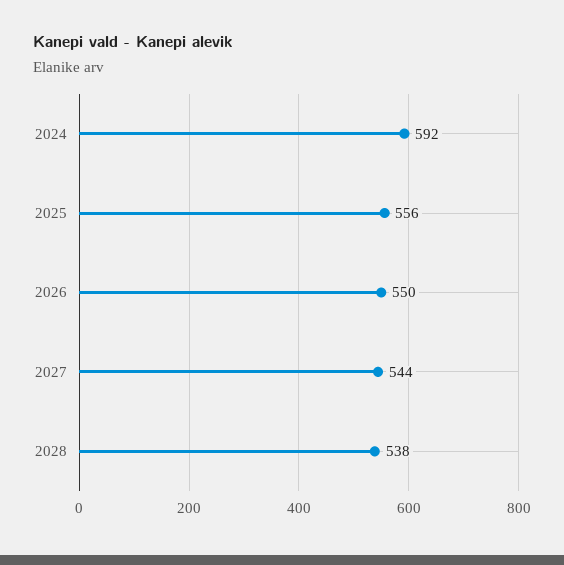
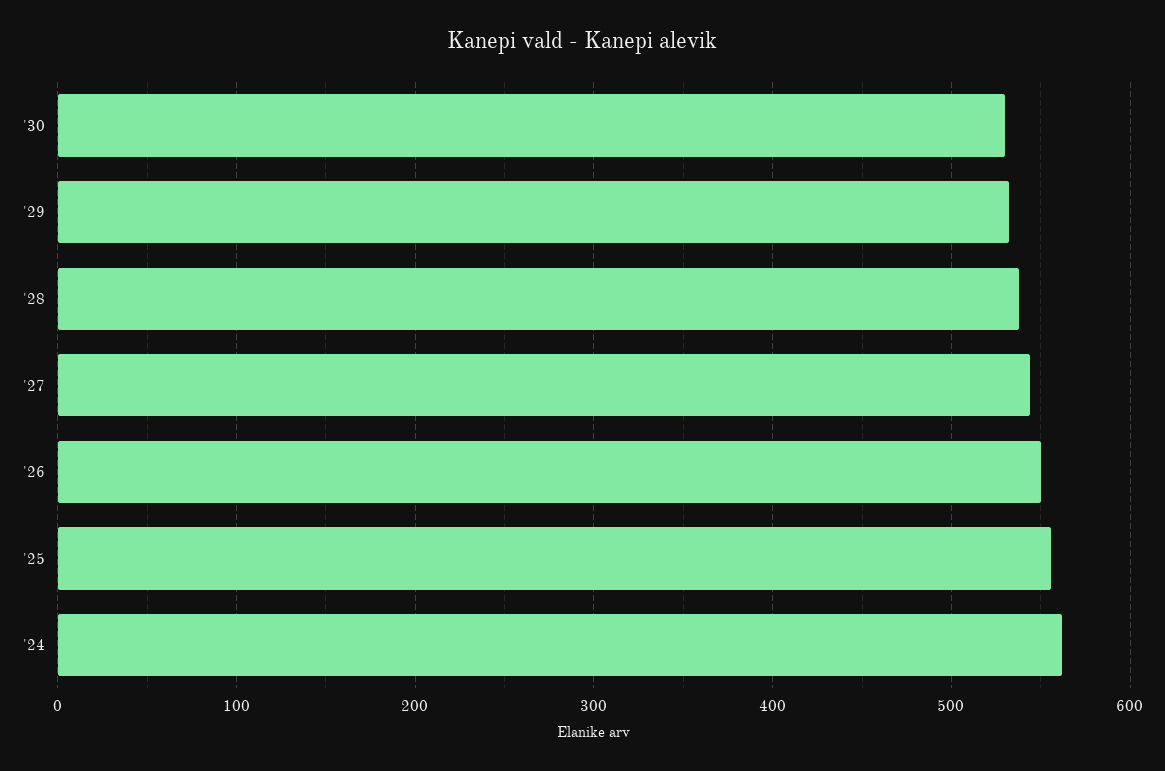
2024: 592 -> 560
'30: none -> 530
'29: none -> 530

